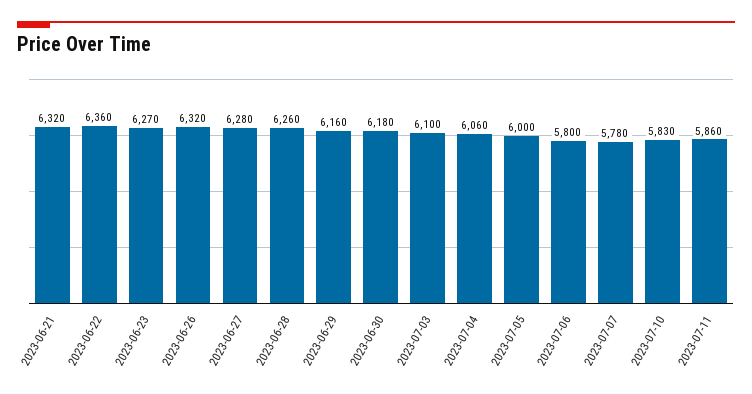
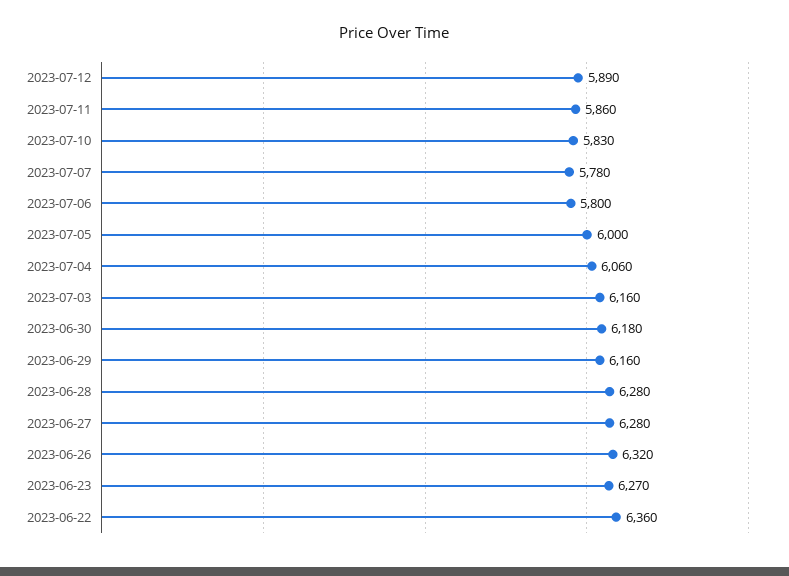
2023-06-21: 6320 -> none
2023-06-28: 6260 -> 6280
2023-07-03: 6100 -> 6160
2023-07-12: none -> 5890

